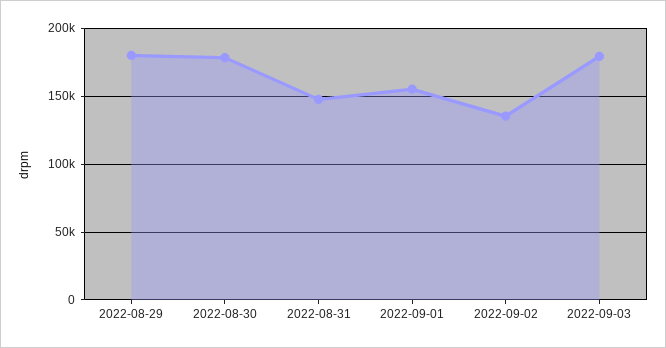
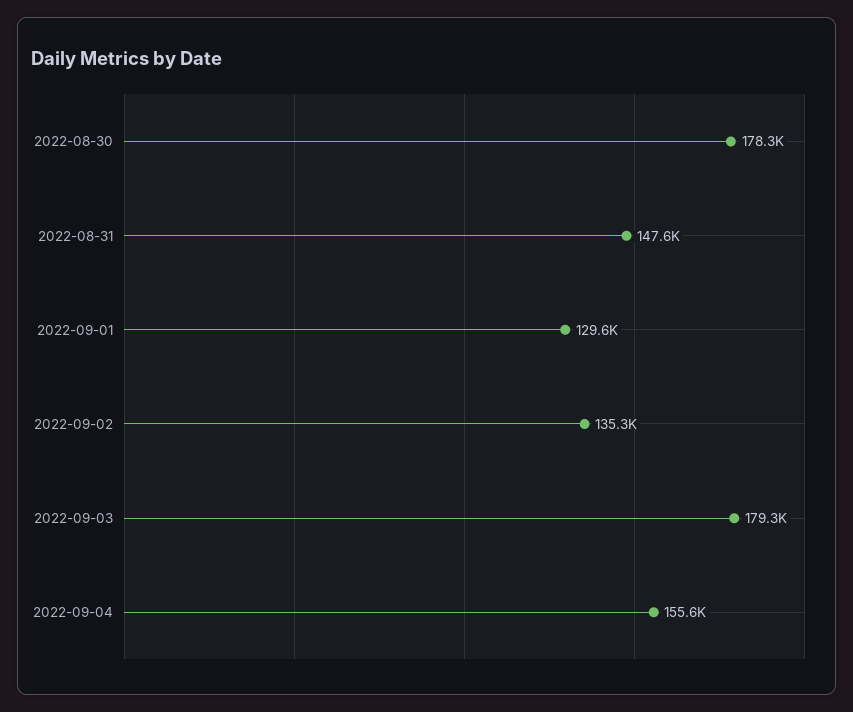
2022-08-29: 180000 -> none
2022-09-01: 155000 -> 129600
2022-09-04: none -> 155600

